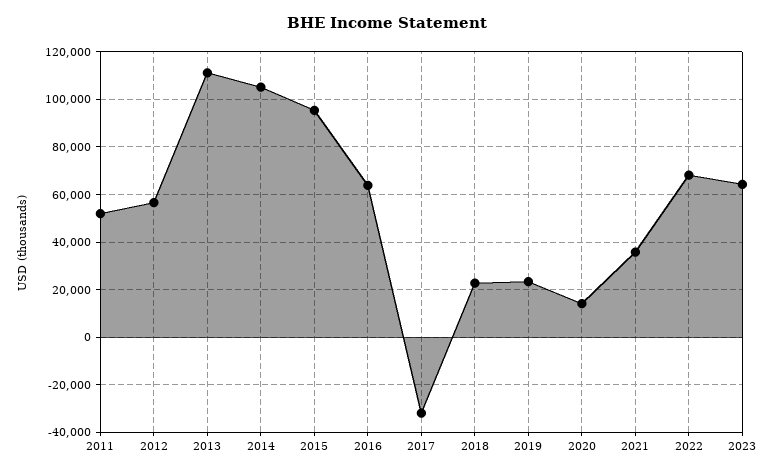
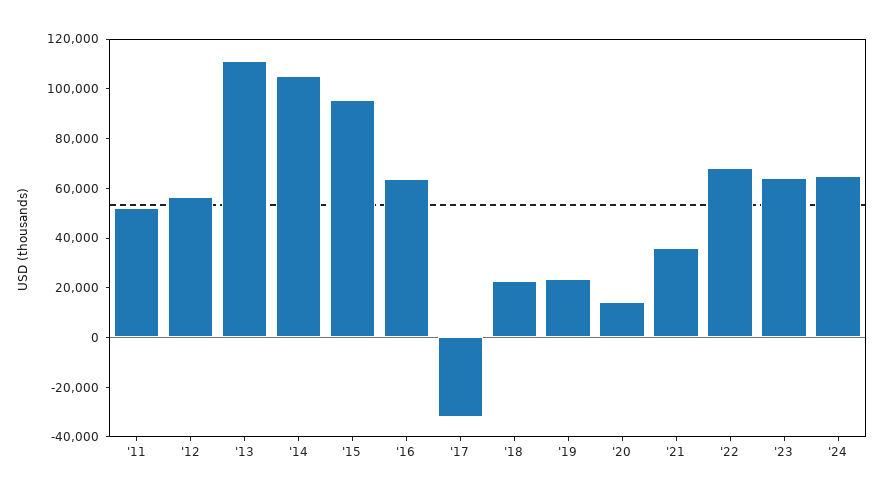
'24: none -> 65000

